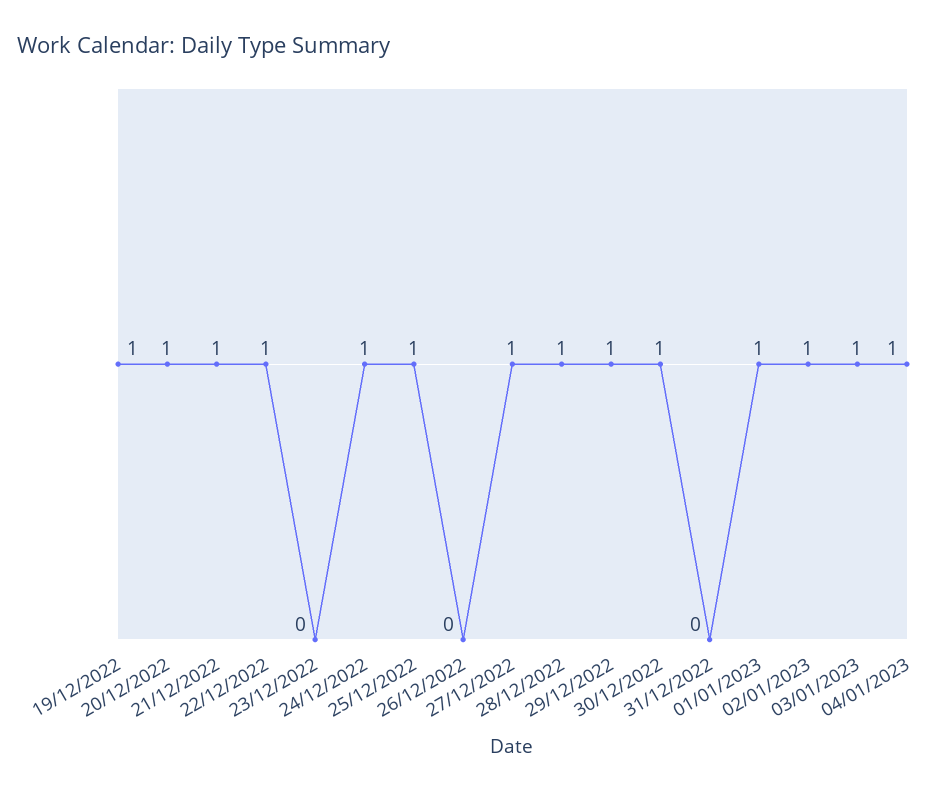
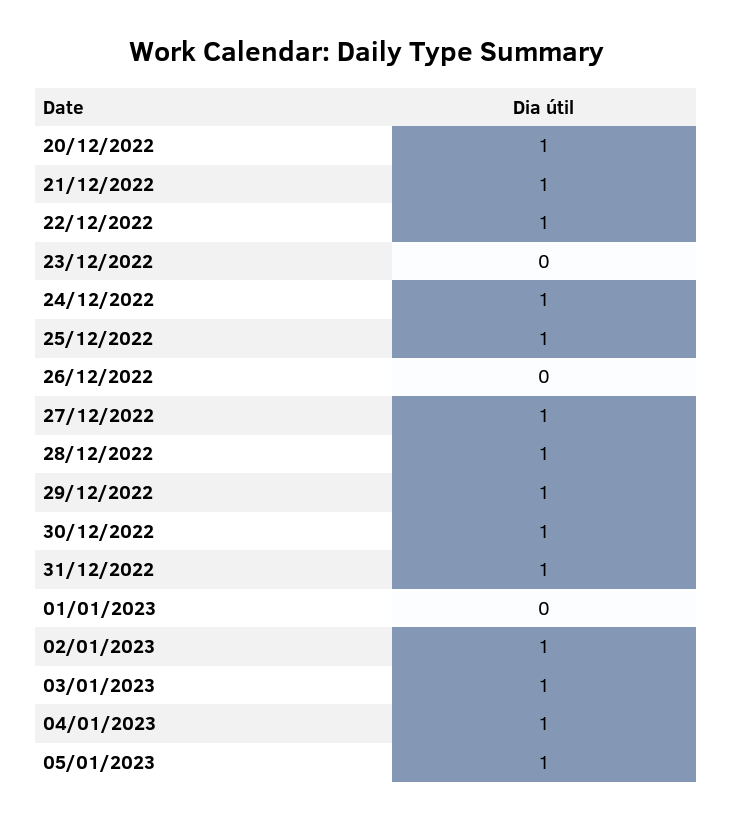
19/12/2022: 1 -> none
31/12/2022: 0 -> 1
01/01/2023: 1 -> 0
05/01/2023: none -> 1

